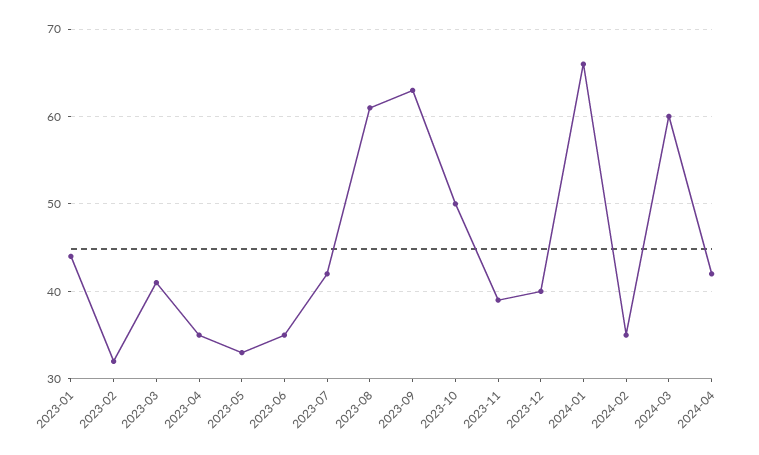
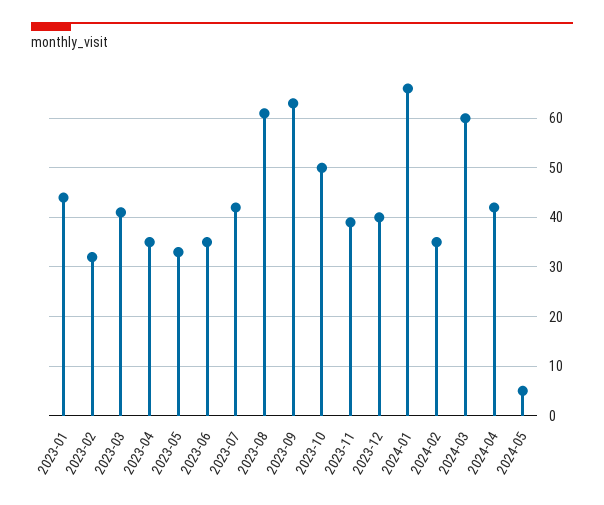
2024-05: none -> 5

